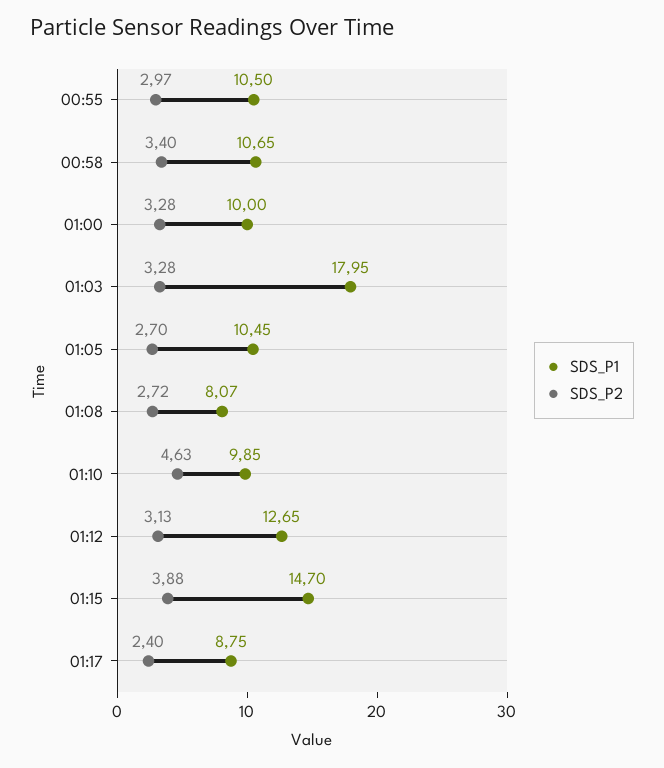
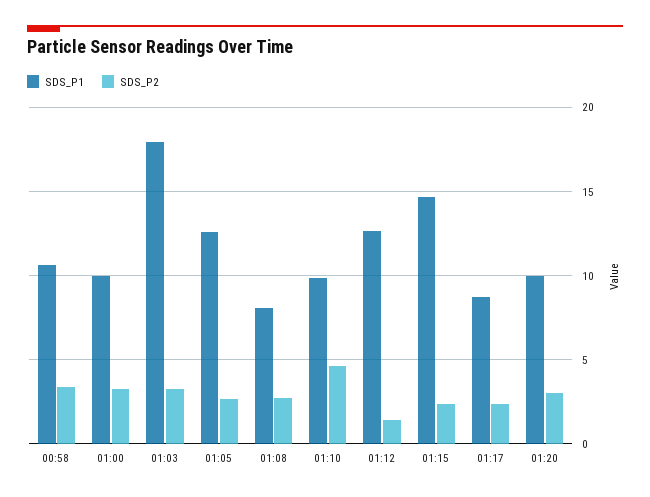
SDS_P1, 00:55: 10.5 -> none
SDS_P2, 00:55: 2.97 -> none
SDS_P1, 01:05: 10.45 -> 12.5
SDS_P2, 01:12: 3.13 -> 1.5
SDS_P2, 01:15: 3.88 -> 2.5
SDS_P1, 01:20: none -> 10
SDS_P2, 01:20: none -> 3

